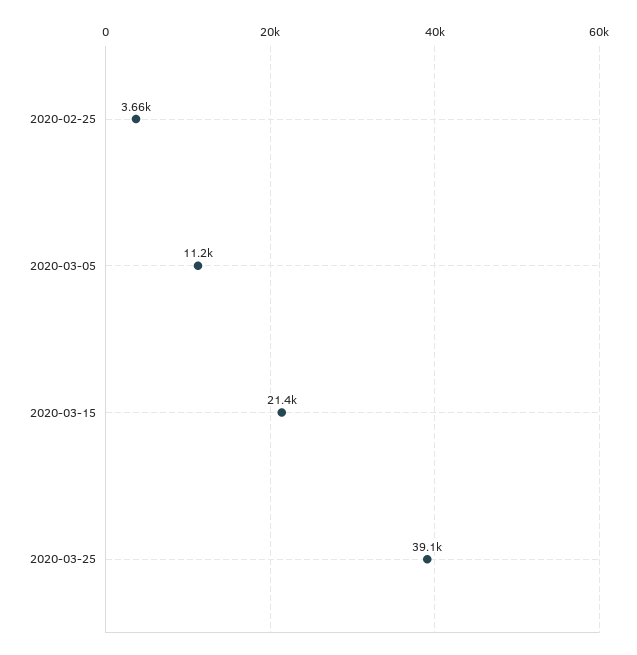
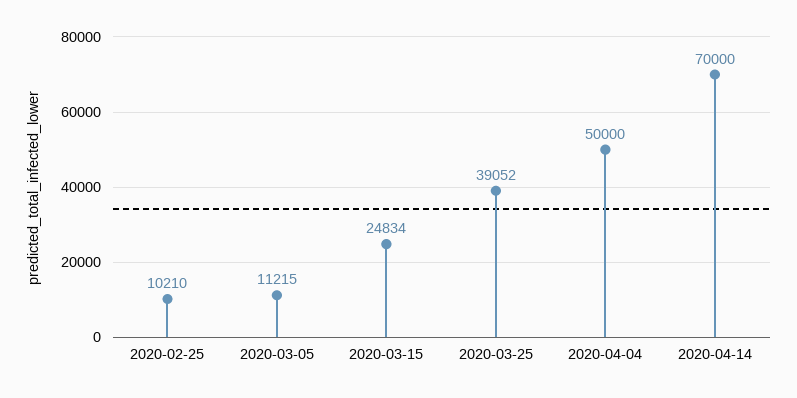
2020-02-25: 3660 -> 10210
2020-03-15: 21400 -> 24834
2020-04-04: none -> 50000
2020-04-14: none -> 70000

